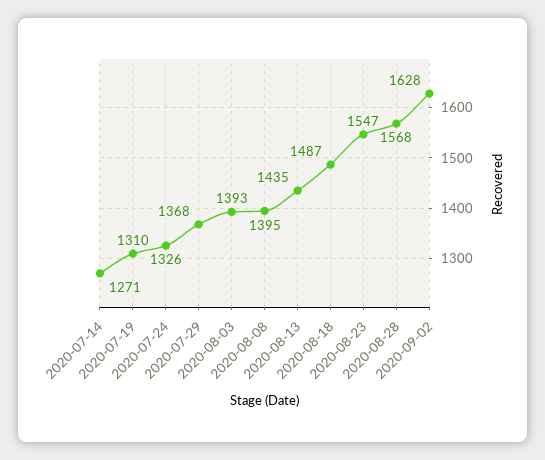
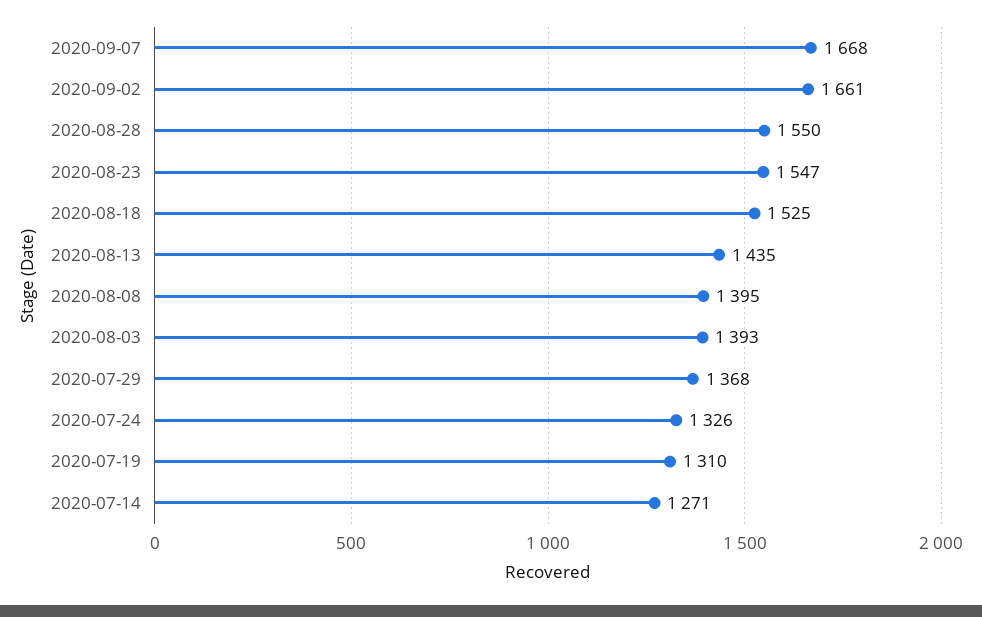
2020-08-18: 1487 -> 1525
2020-08-28: 1568 -> 1550
2020-09-02: 1628 -> 1661
2020-09-07: none -> 1668

